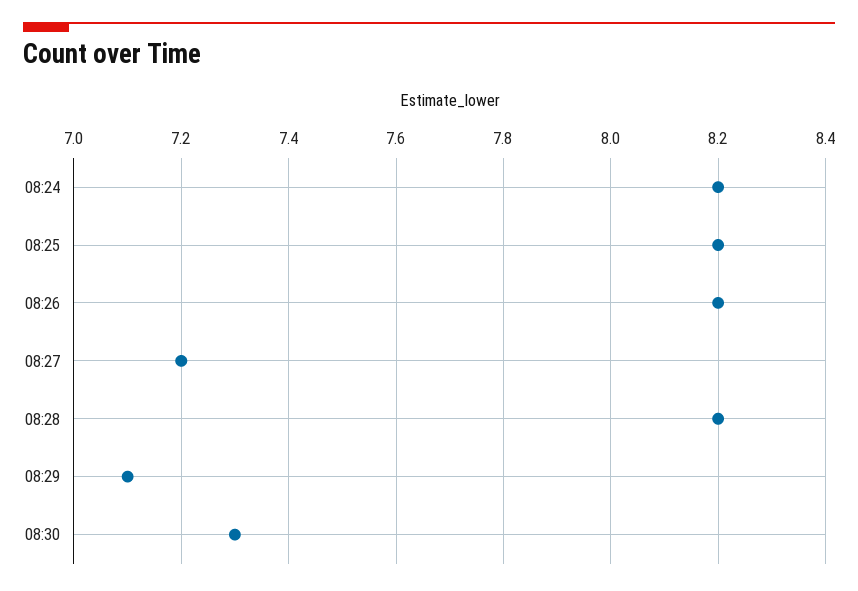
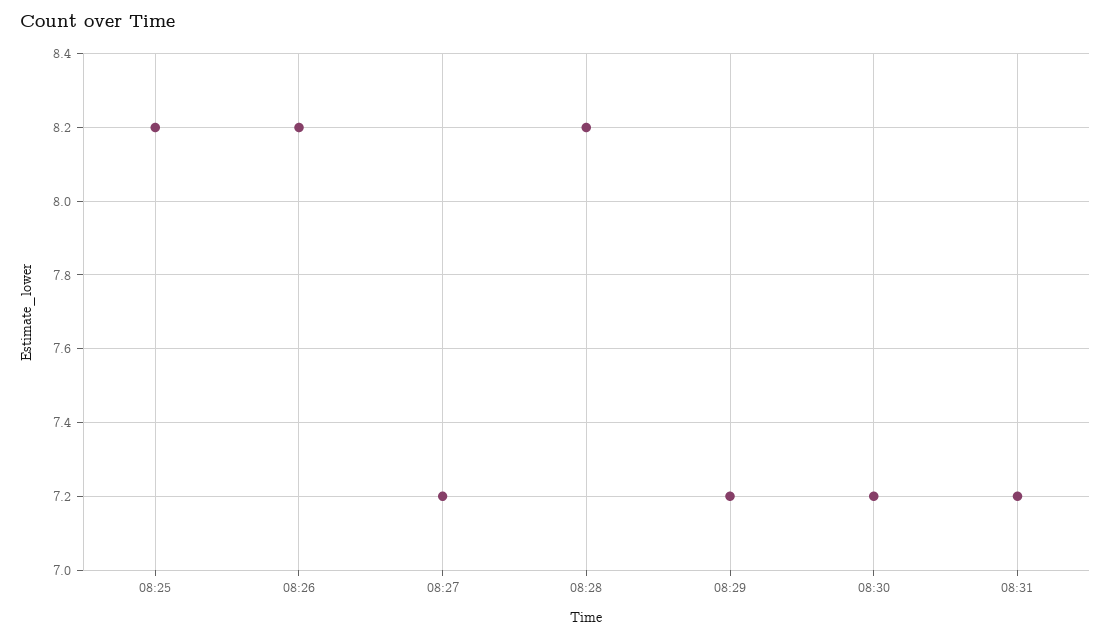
08:24: 8.2 -> none
08:29: 7.1 -> 7.2
08:30: 7.3 -> 7.2
08:31: none -> 7.2

